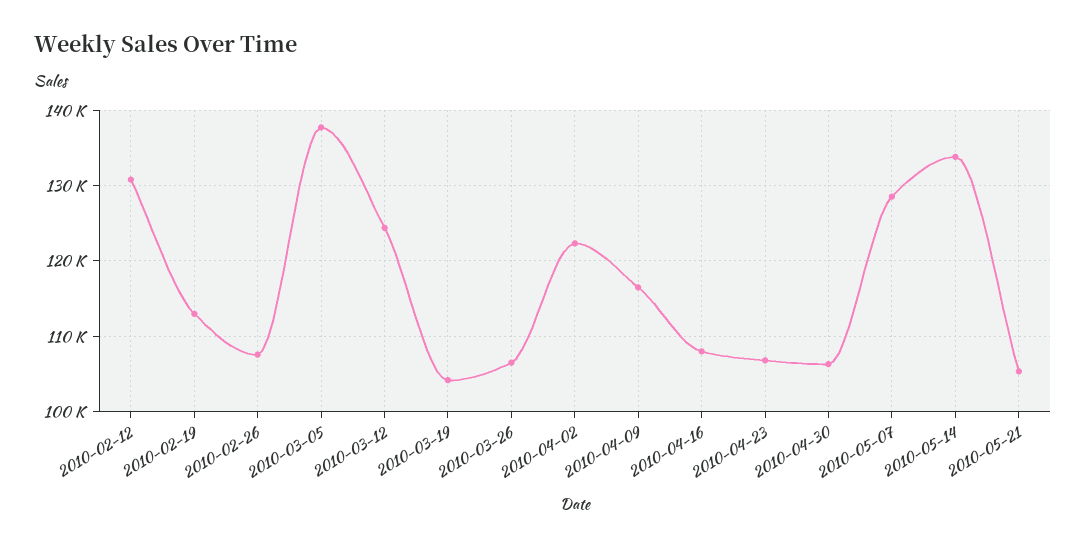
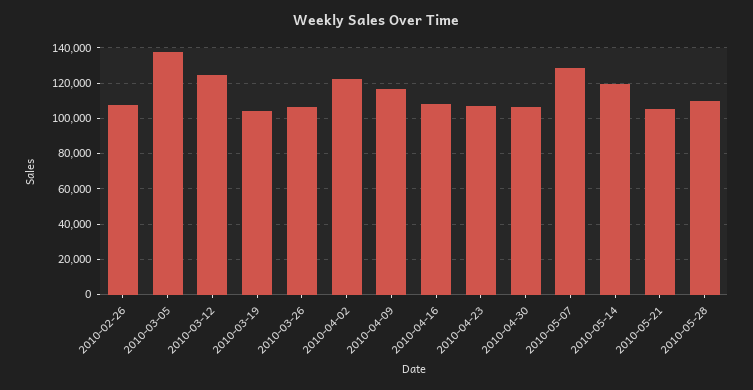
2010-02-12: 131000 -> none
2010-02-19: 113000 -> none
2010-05-14: 134000 -> 120000
2010-05-28: none -> 110000

